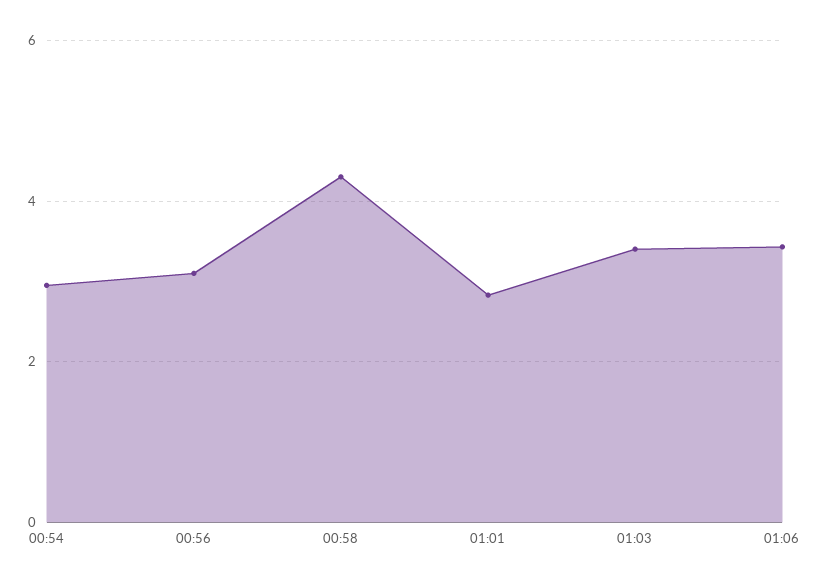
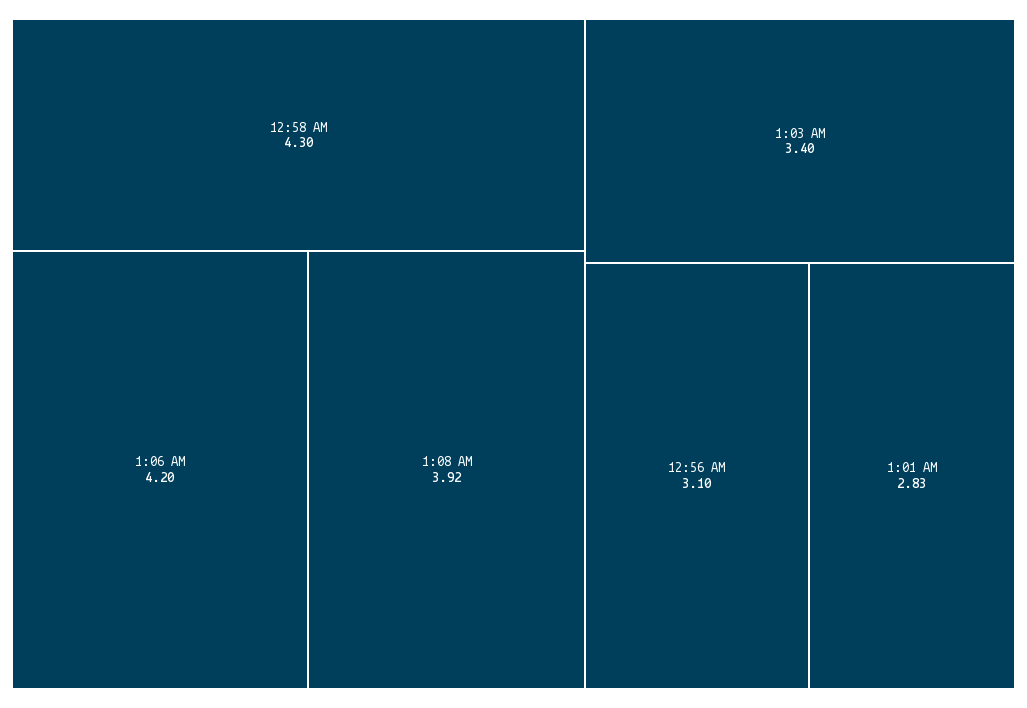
00:54: 3 -> none
01:06: 3.4 -> 4.2
1:08 AM: none -> 3.92

